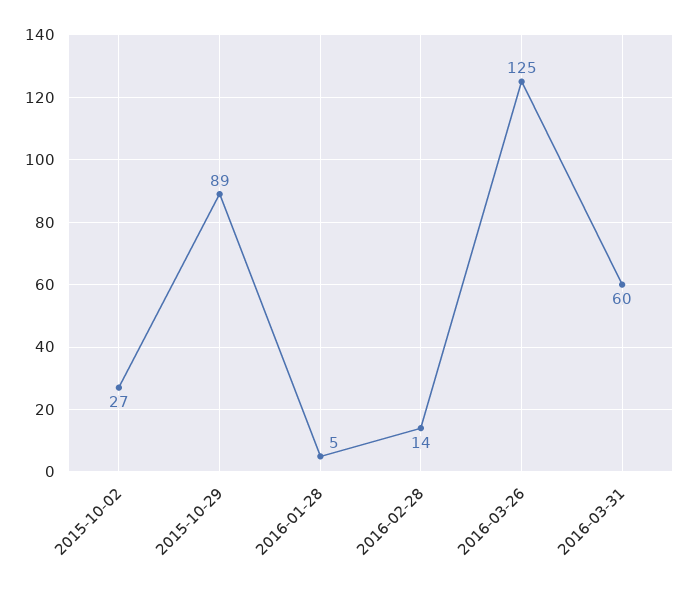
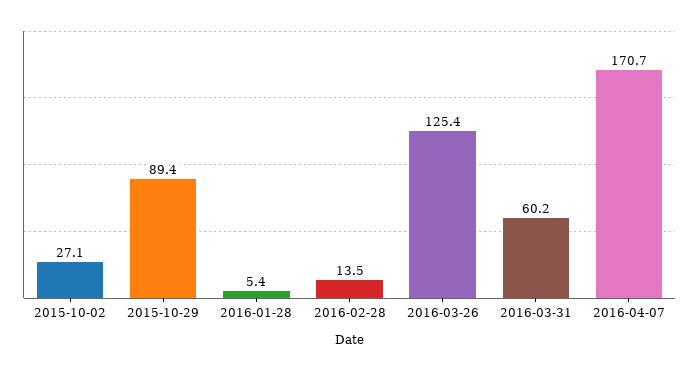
2016-04-07: none -> 170.7

